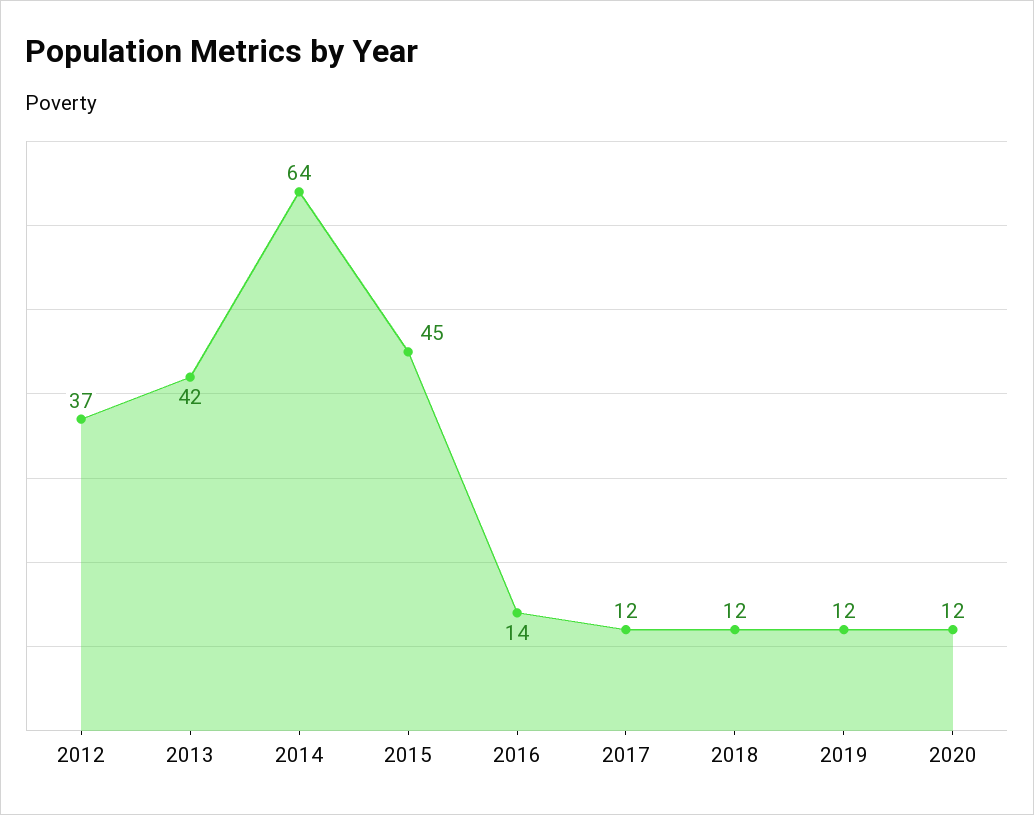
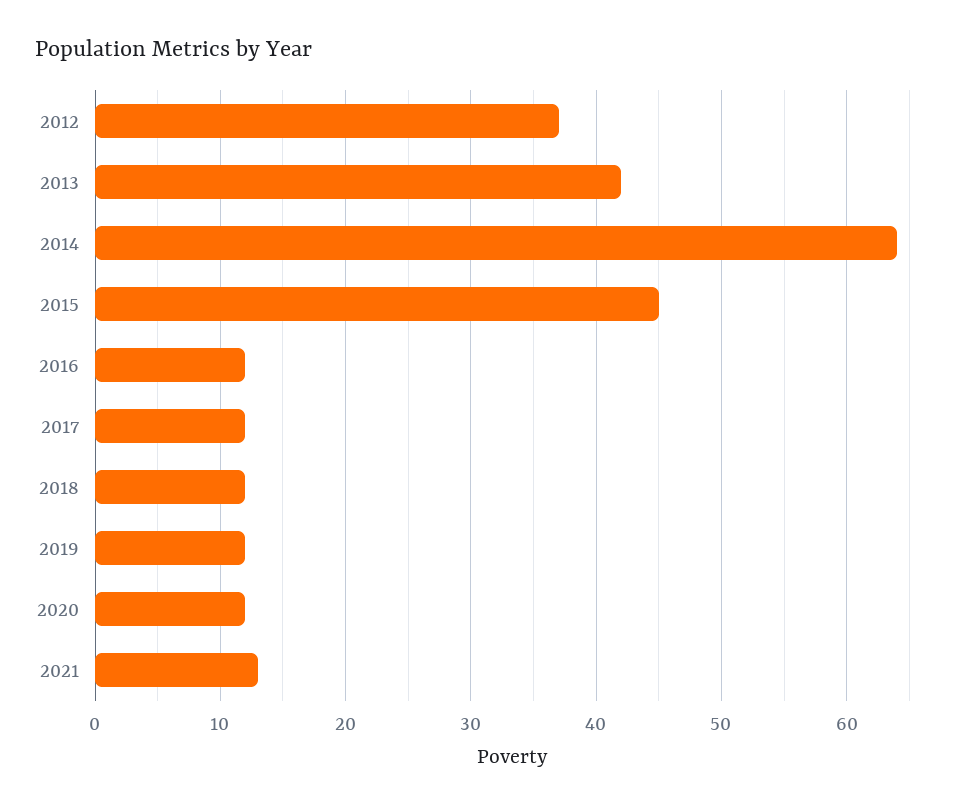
2016: 14 -> 12
2021: none -> 13

